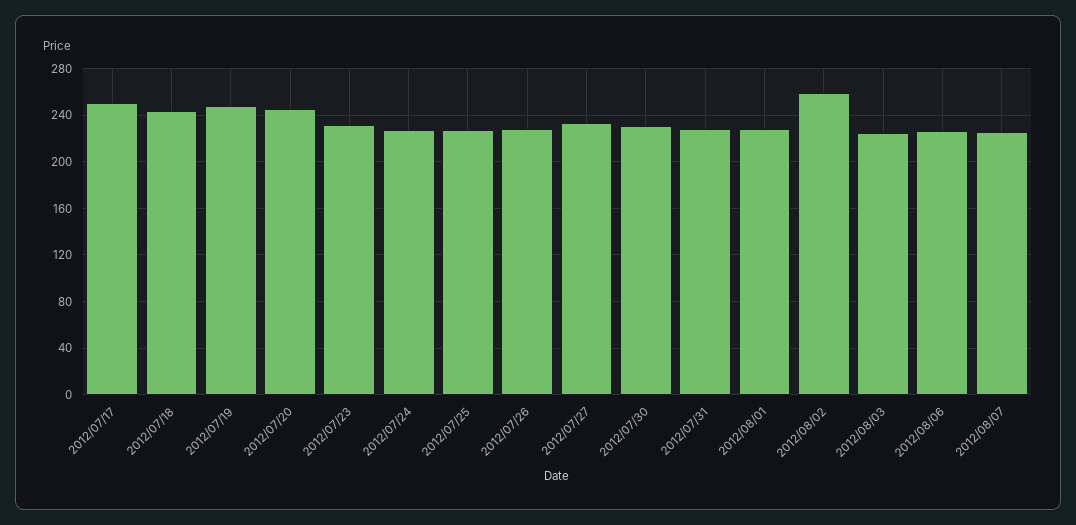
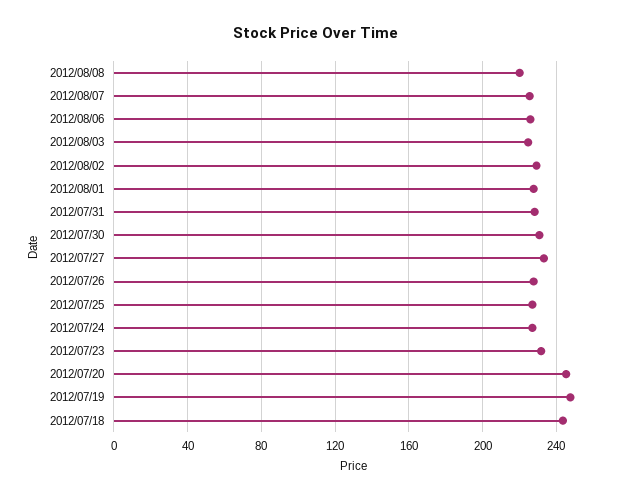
2012/07/17: 250 -> none
2012/08/02: 260 -> 230
2012/08/08: none -> 220

